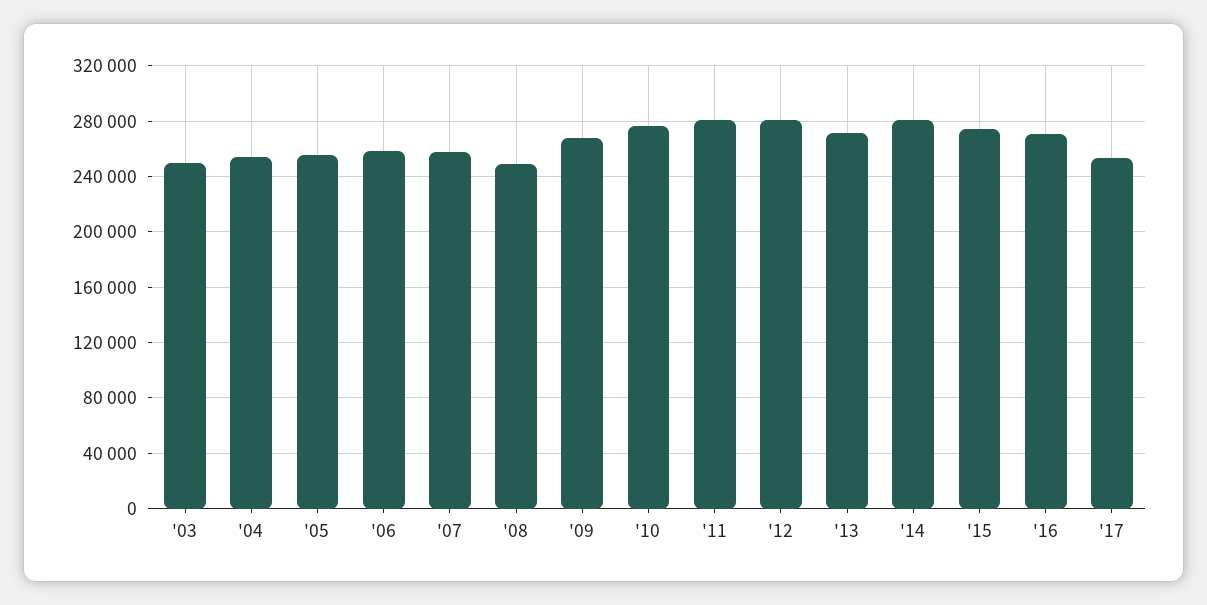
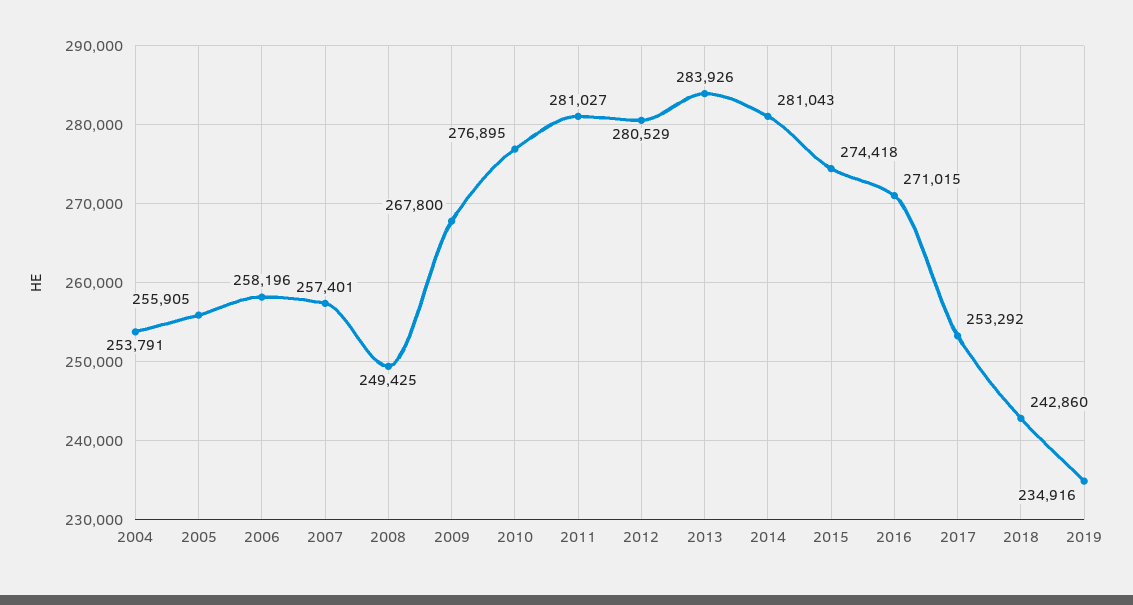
'03: 250000 -> none
'13: 270000 -> 283926
2018: none -> 242860
2019: none -> 234916

